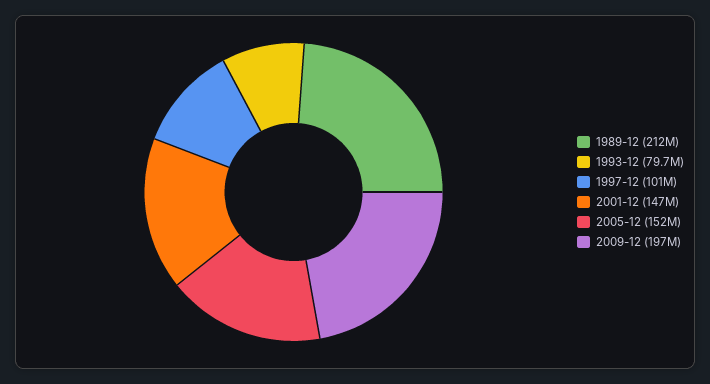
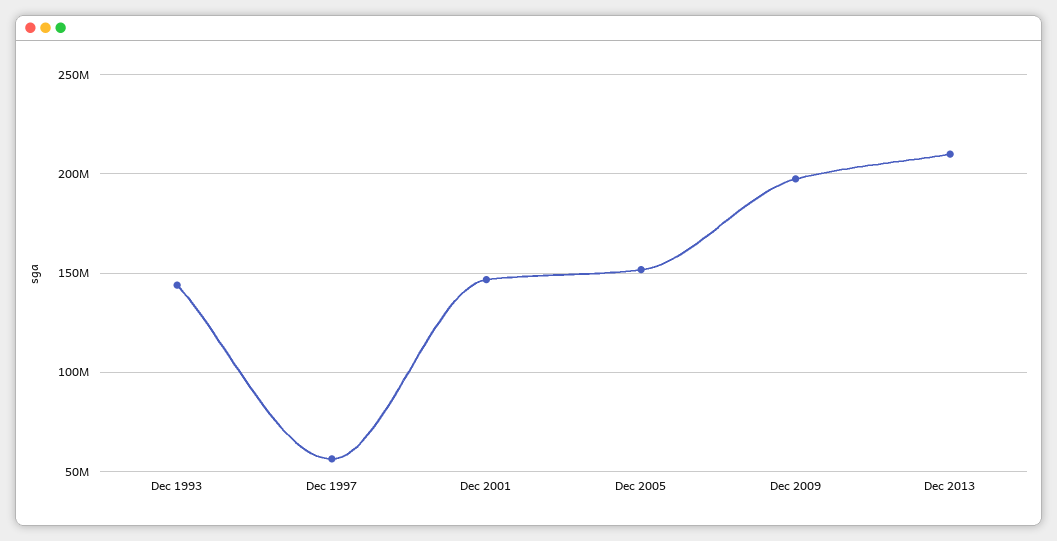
1989-12: 212000000 -> none
1993-12: 79700000 -> 145000000
1997-12: 101000000 -> 55000000
Dec 2013: none -> 210000000

